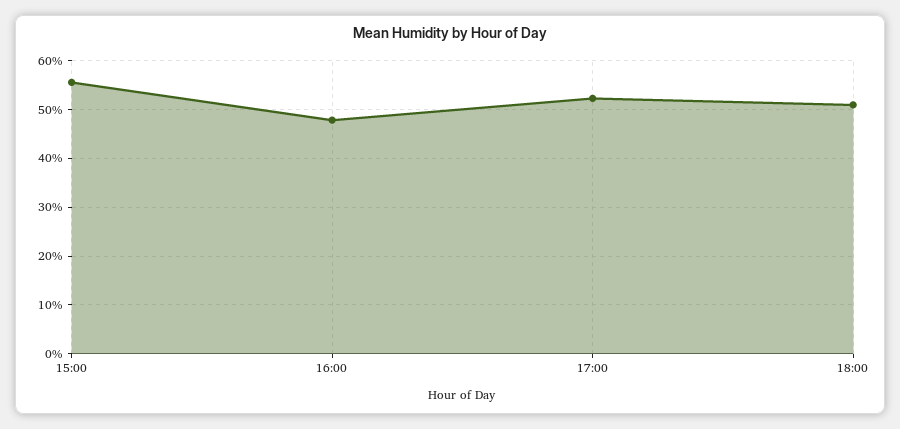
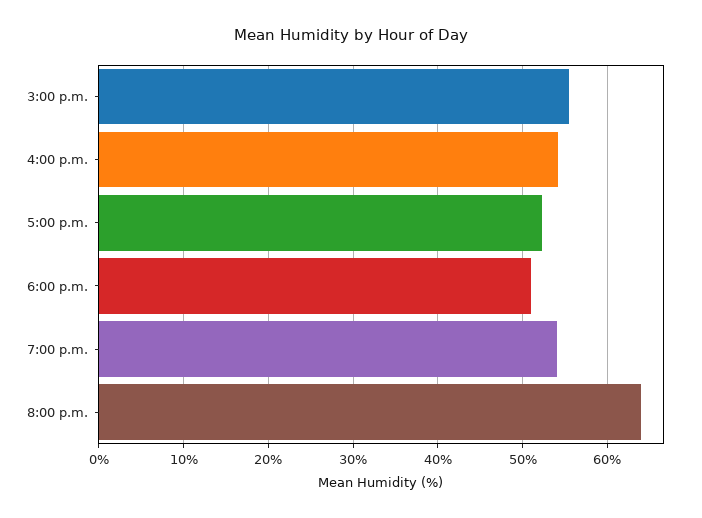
16:00: 48 -> 54
7:00 p.m.: none -> 54
8:00 p.m.: none -> 64

